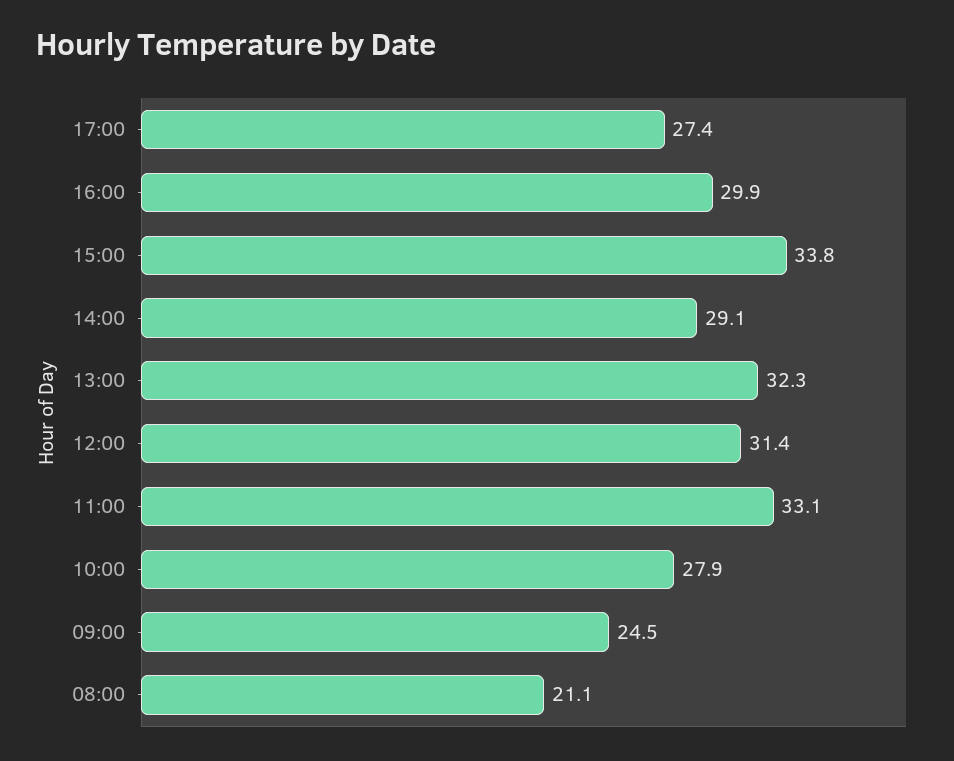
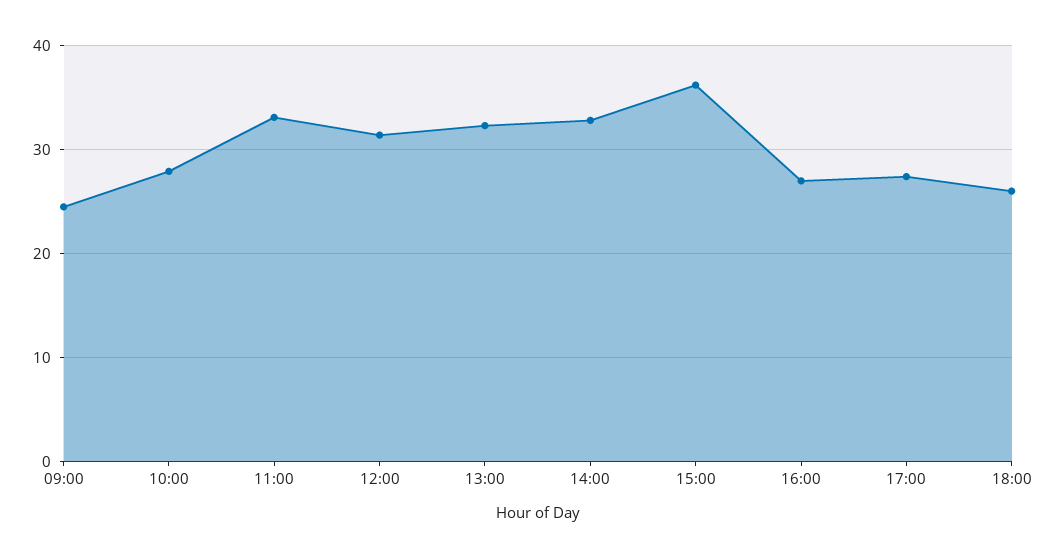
16:00: 29.9 -> 27
15:00: 33.8 -> 36
14:00: 29.1 -> 33
08:00: 21.1 -> none
18:00: none -> 26

